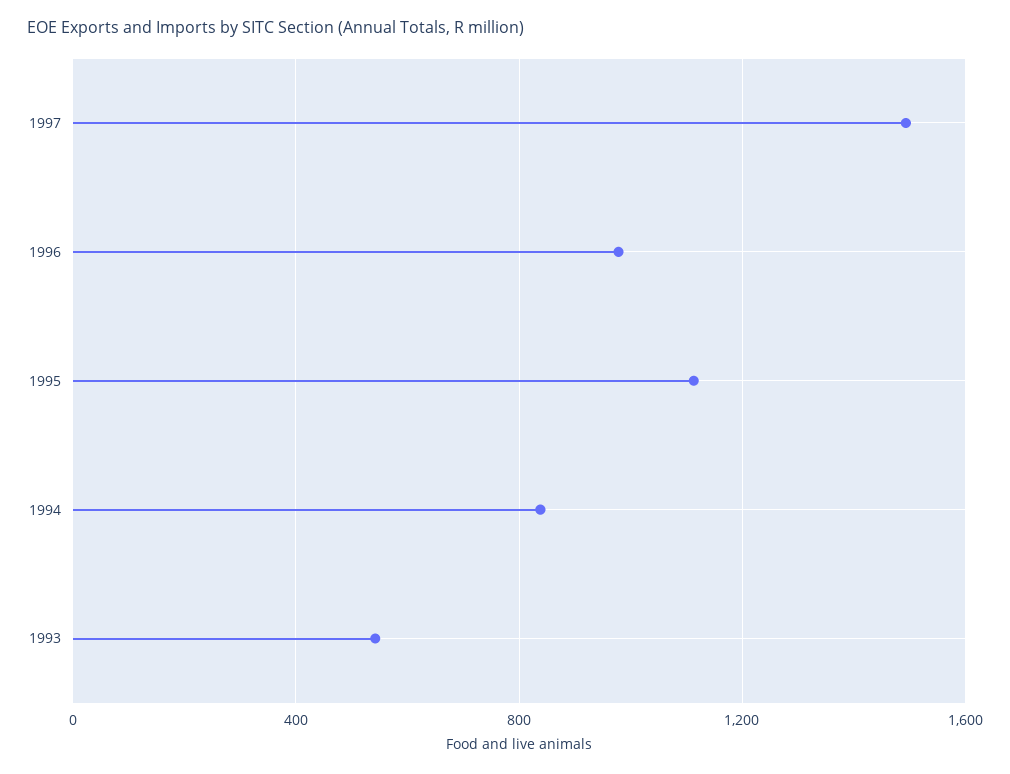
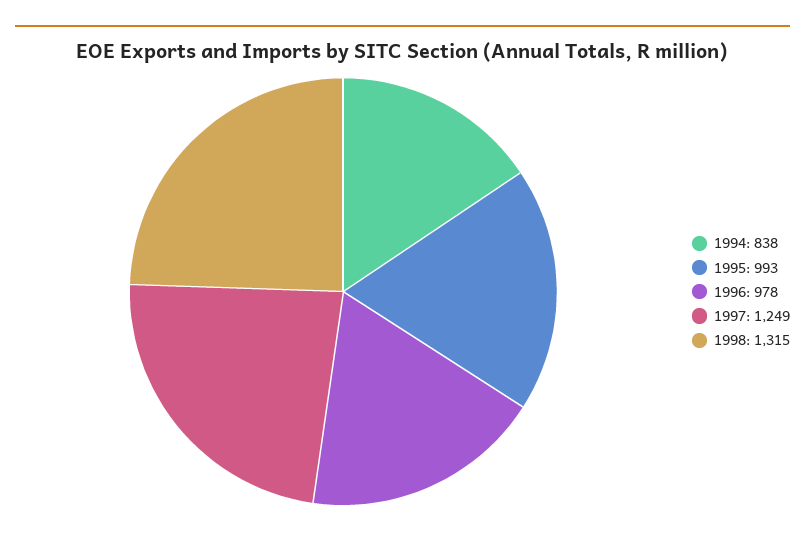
1997: 1500 -> 1249
1995: 1100 -> 993
1993: 550 -> none
1998: none -> 1315

